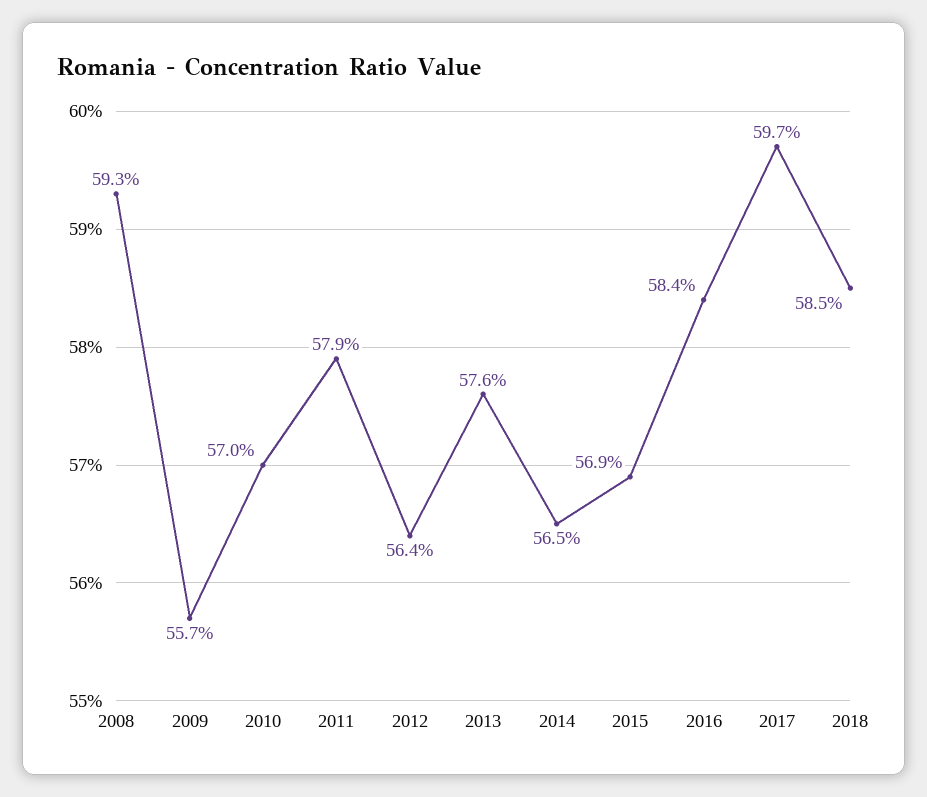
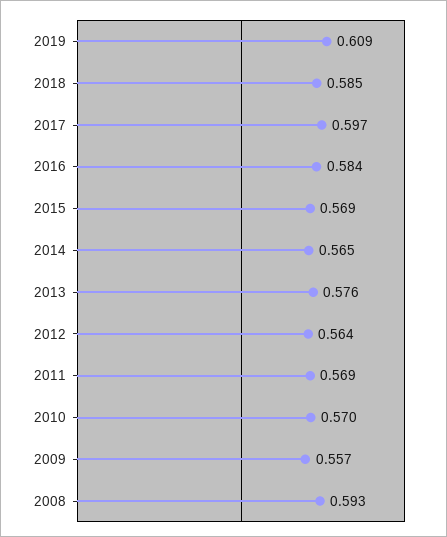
2011: 0.579 -> 0.569
2019: none -> 0.609

